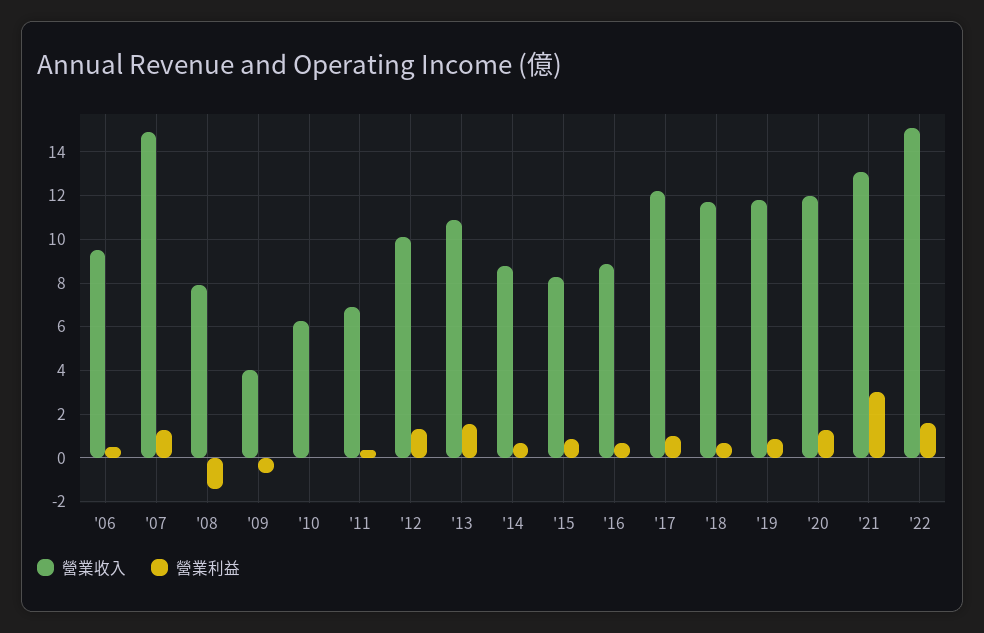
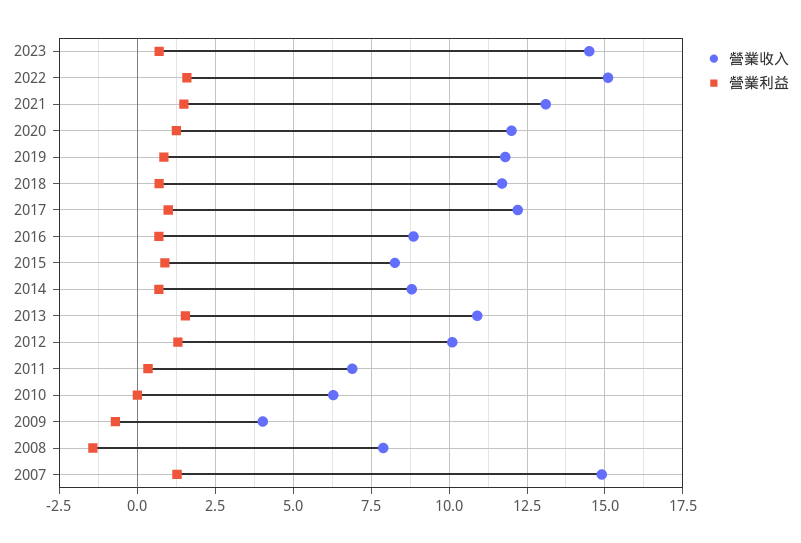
營業收入, '06: 9.5 -> none
營業利益, '06: 0.5 -> none
營業利益, '21: 3 -> 1.5
營業收入, 2023: none -> 14.5
營業利益, 2023: none -> 0.75

